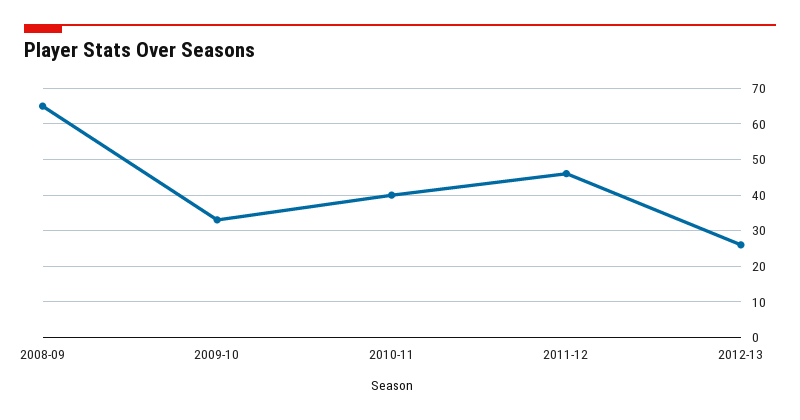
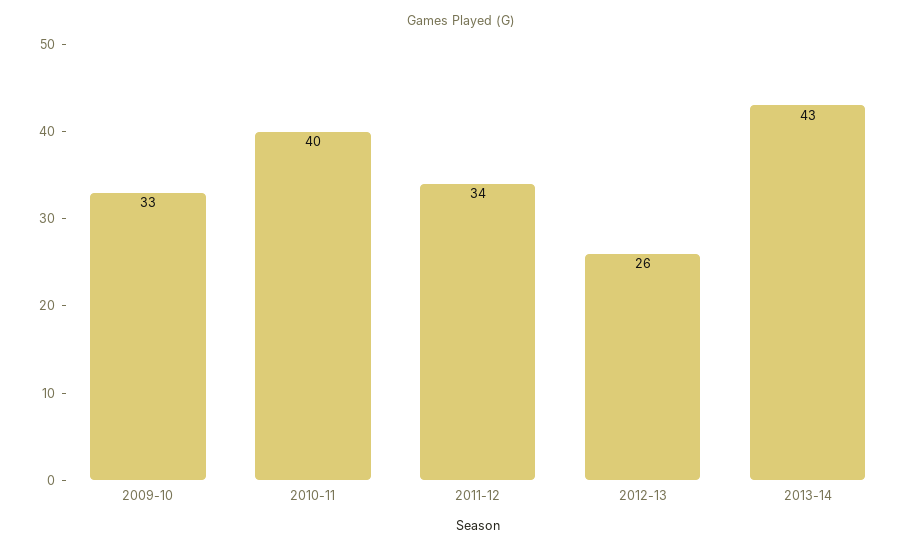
2008-09: 65 -> none
2011-12: 45 -> 34
2013-14: none -> 43

